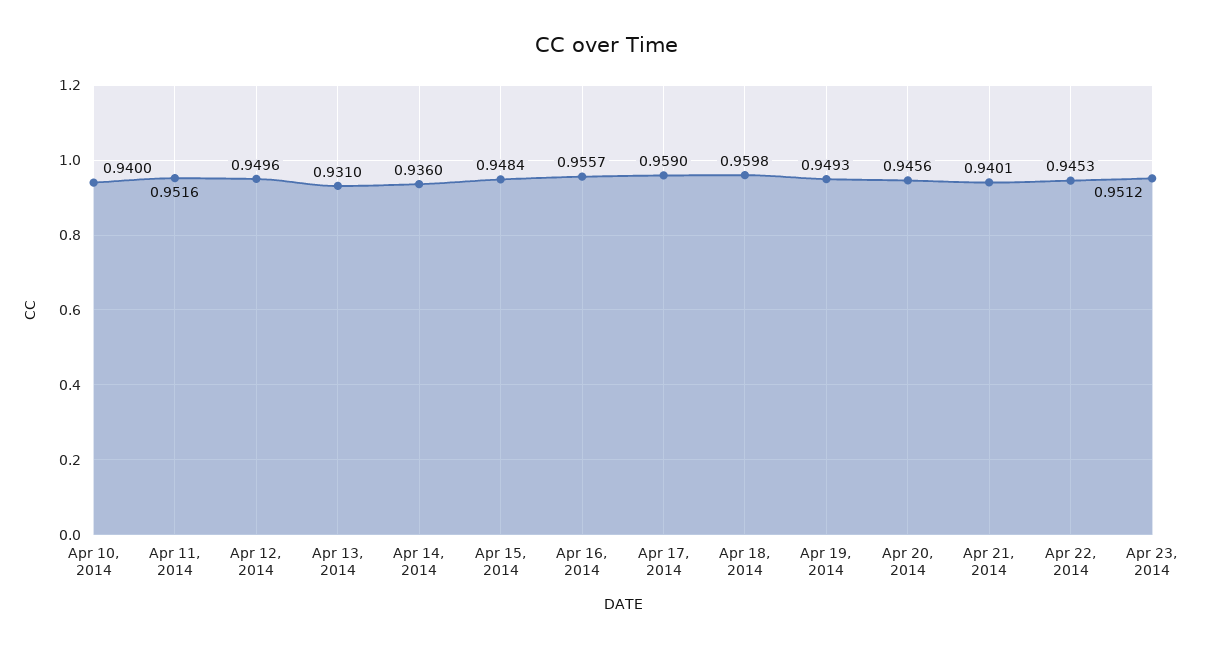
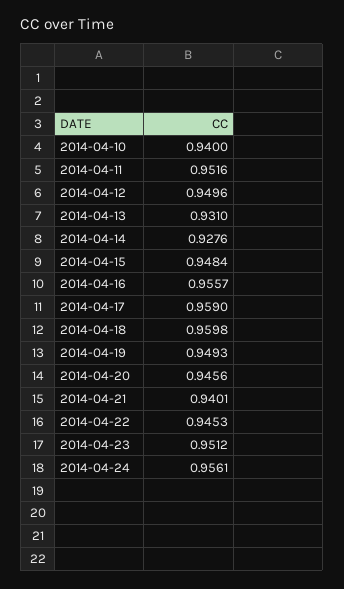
Apr 14, 2014: 0.936 -> 0.9276
2014-04-24: none -> 0.9561

